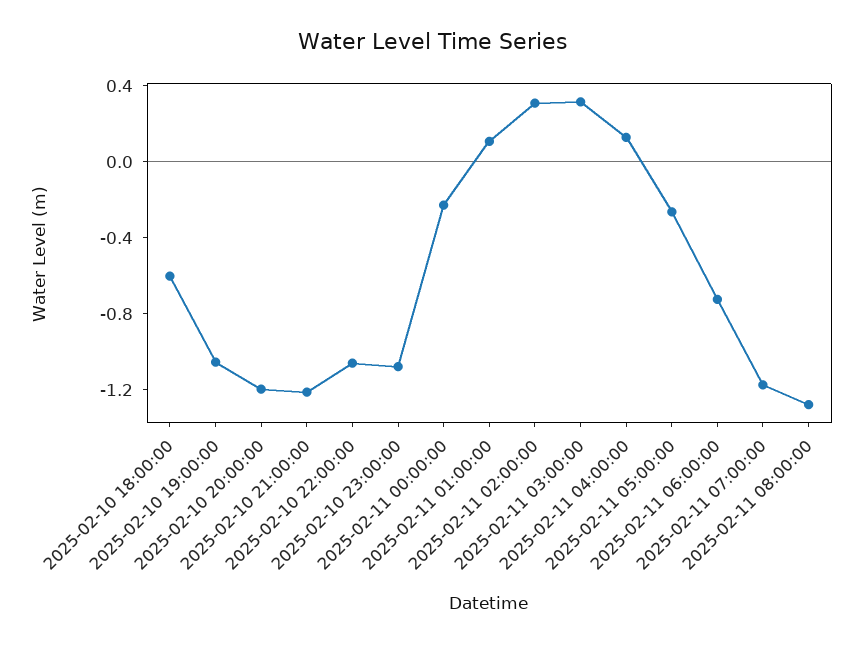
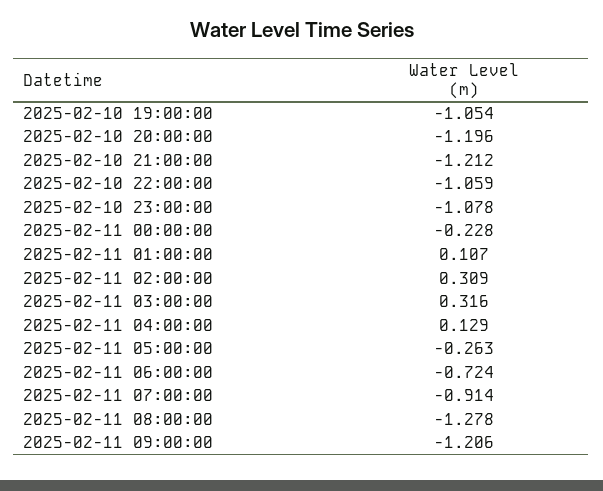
2025-02-10 18:00:00: -0.6 -> none
2025-02-11 07:00:00: -1.2 -> -0.914
2025-02-11 09:00:00: none -> -1.206

